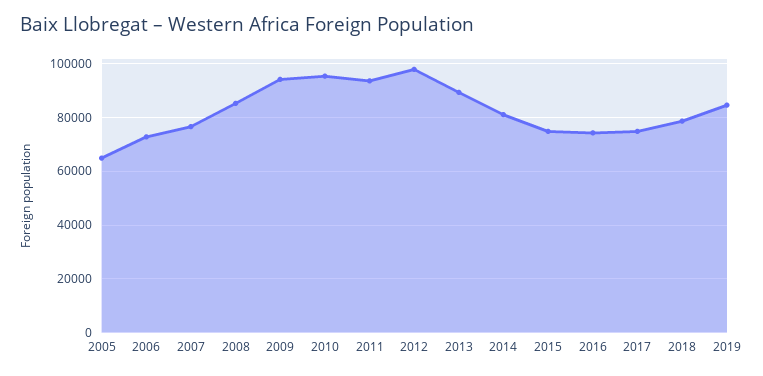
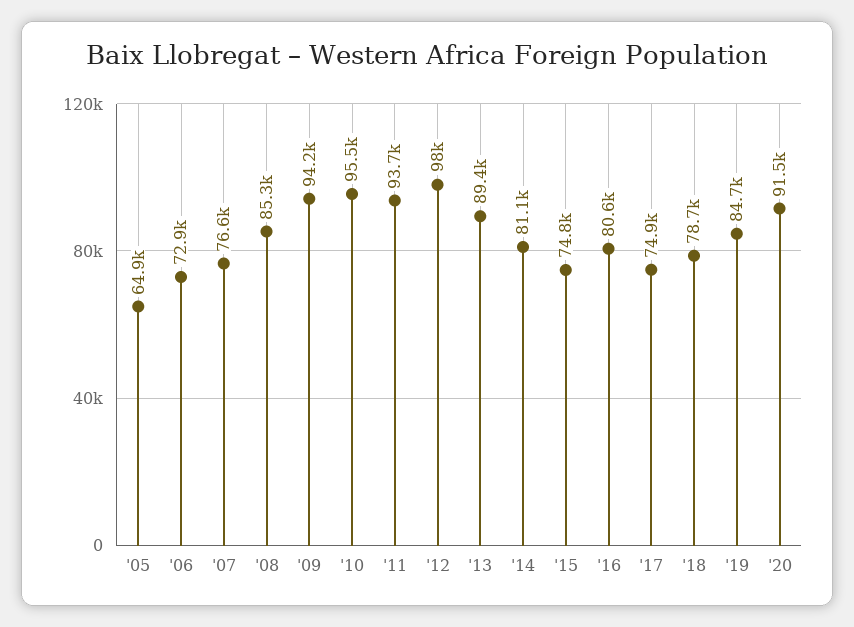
2016: 75000 -> 80600
'20: none -> 91500

